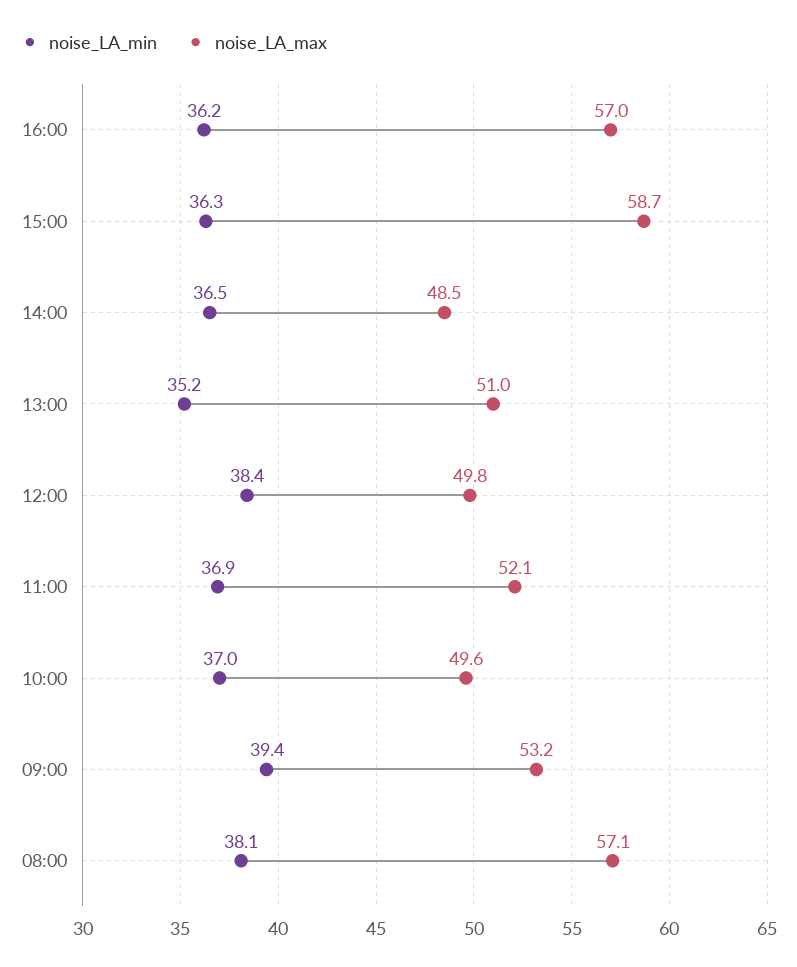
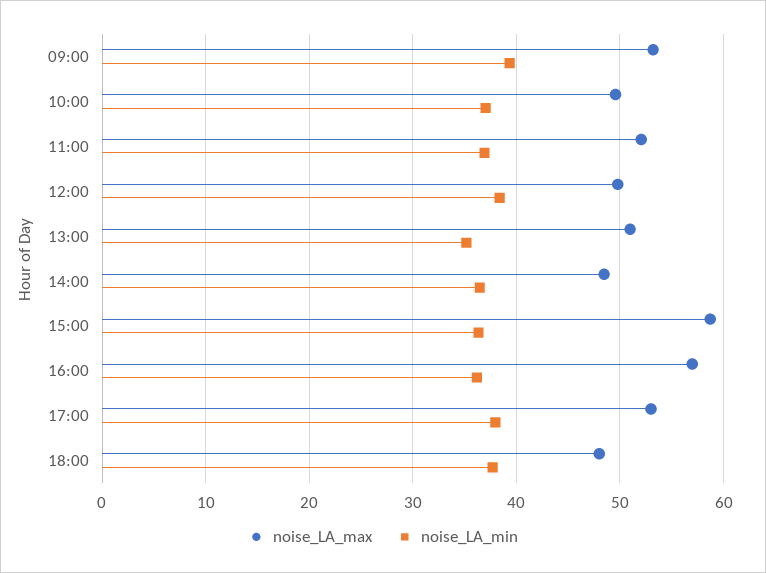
noise_LA_min, 08:00: 38.1 -> none
noise_LA_max, 08:00: 57.1 -> none
noise_LA_max, 17:00: none -> 53
noise_LA_min, 17:00: none -> 38
noise_LA_max, 18:00: none -> 48
noise_LA_min, 18:00: none -> 38

